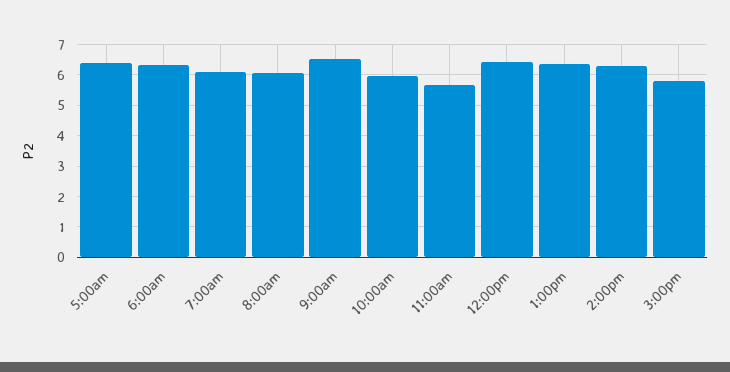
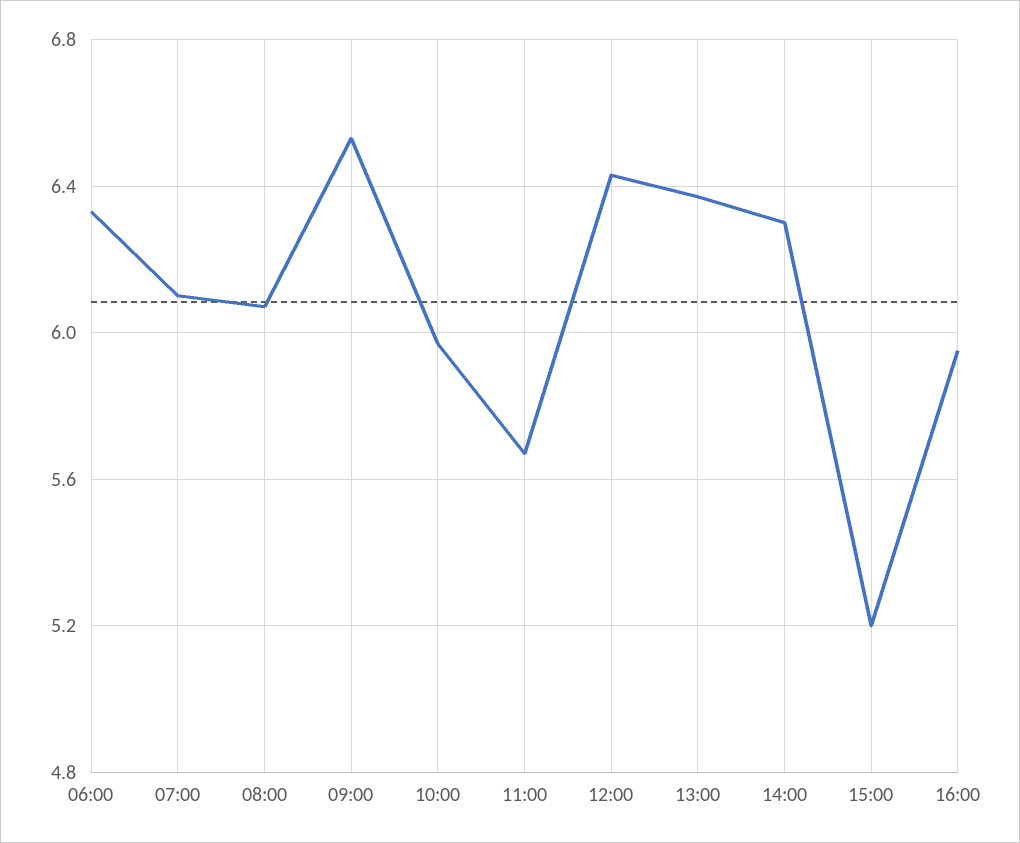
5:00am: 6.4 -> none
3:00pm: 5.8 -> 5.2
16:00: none -> 5.95

